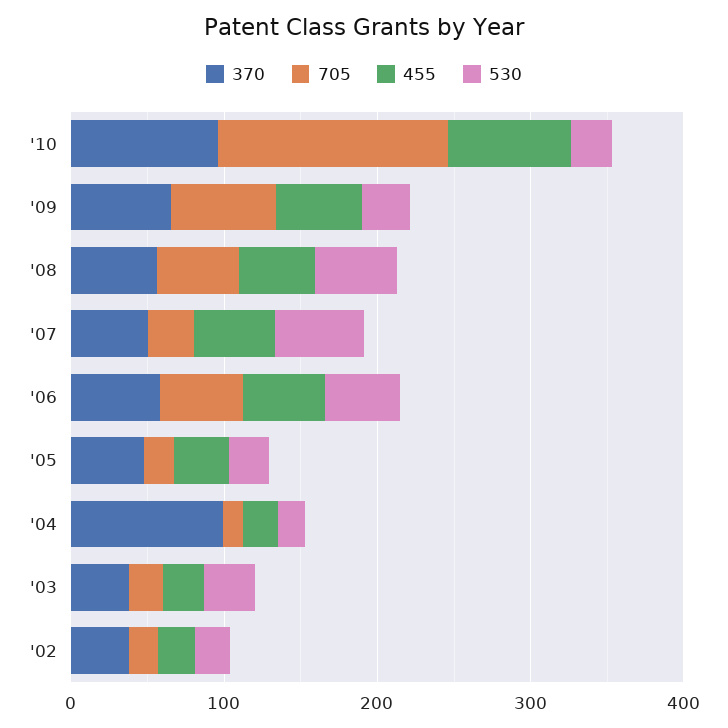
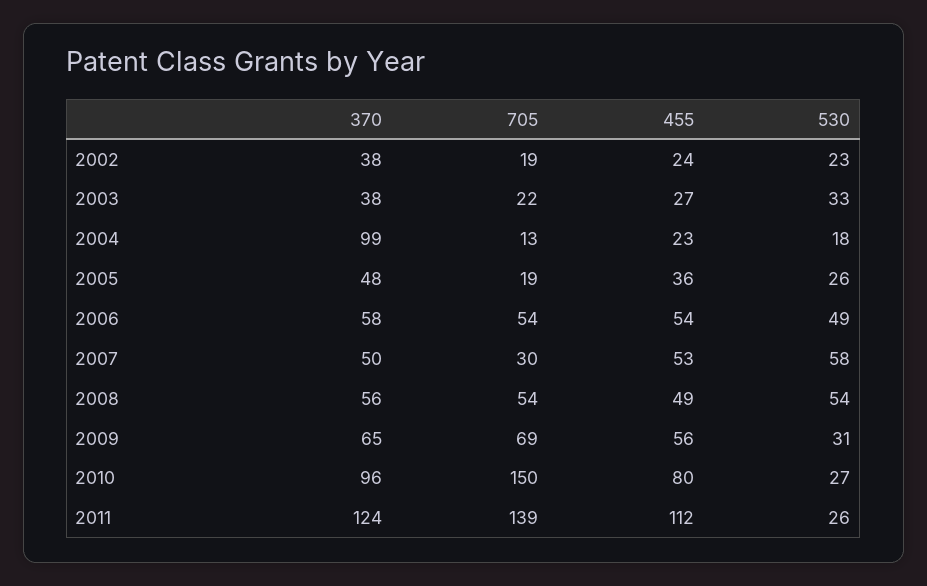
370, 2011: none -> 124
705, 2011: none -> 139
455, 2011: none -> 112
530, 2011: none -> 26

